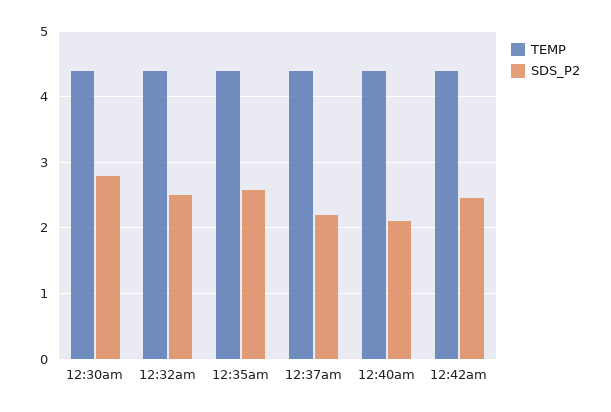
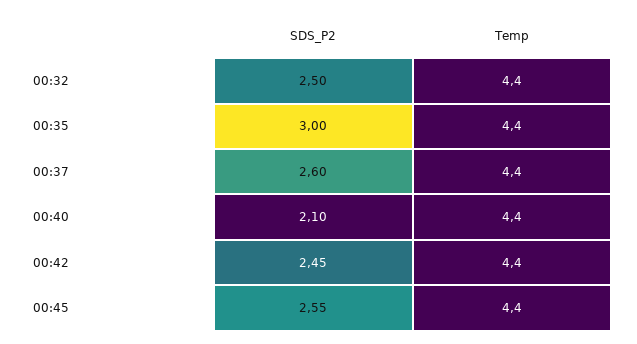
TEMP, 12:30am: 4.4 -> none
SDS_P2, 12:30am: 2.8 -> none
SDS_P2, 12:35am: 2.6 -> 3
SDS_P2, 12:37am: 2.2 -> 2.6
SDS_P2, 00:45: none -> 2.55
TEMP, 00:45: none -> 4.4

